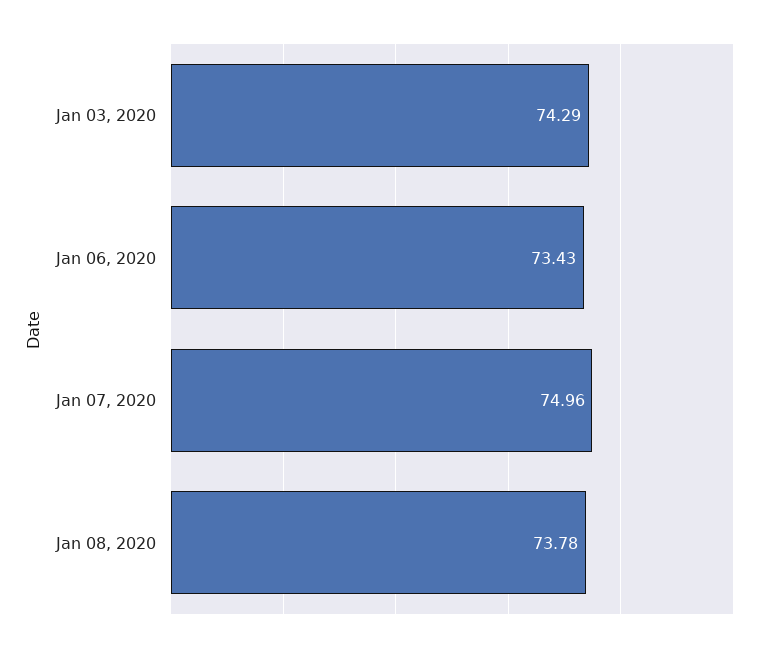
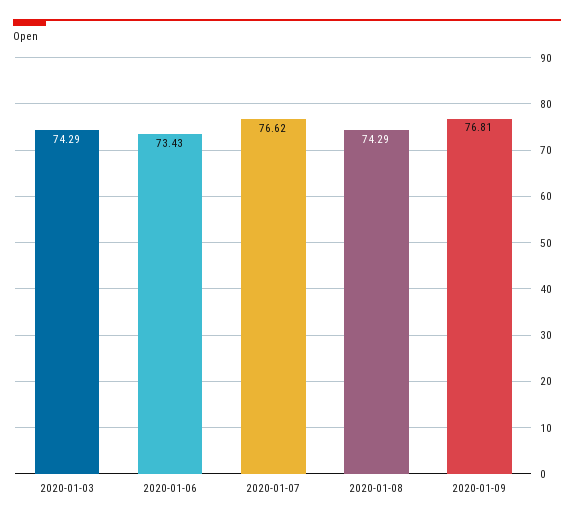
Jan 07, 2020: 74.96 -> 76.62
Jan 08, 2020: 73.78 -> 74.29
2020-01-09: none -> 76.81

